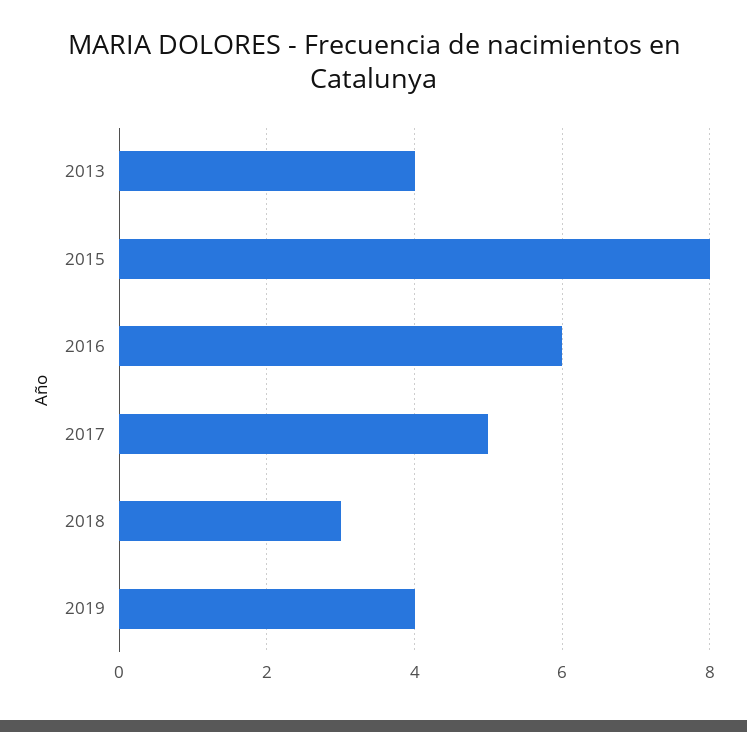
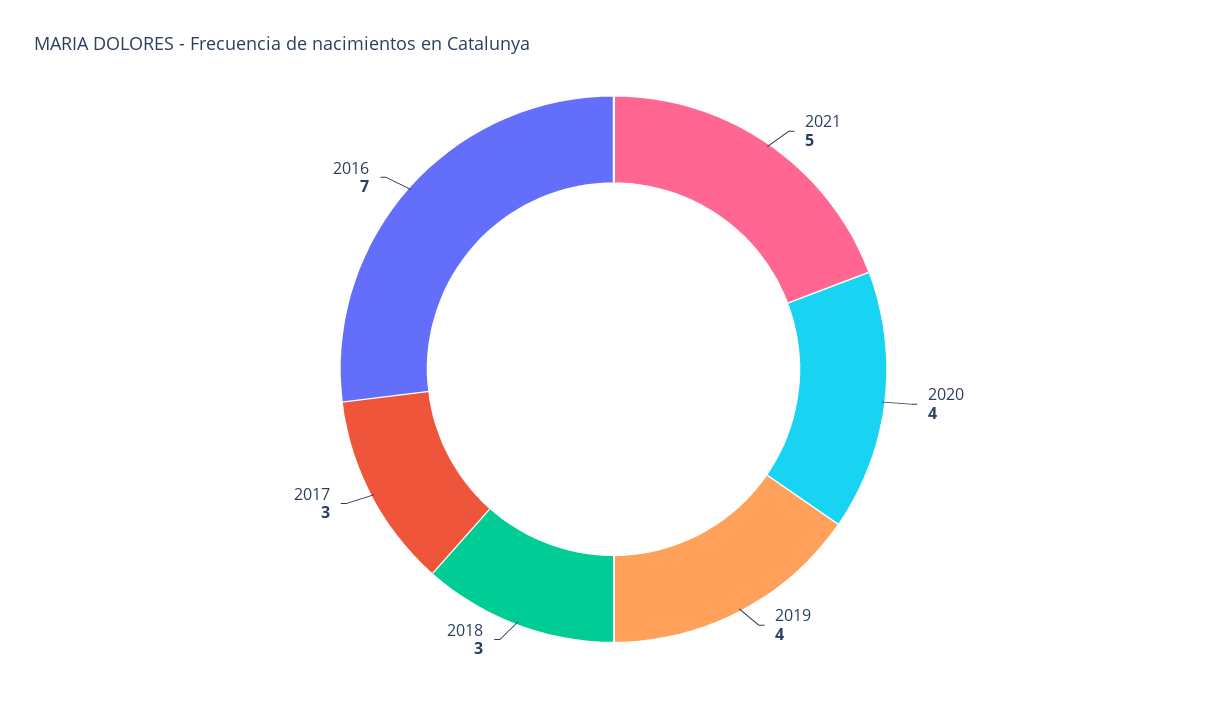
2013: 4 -> none
2015: 8 -> none
2016: 6 -> 7
2017: 5 -> 3
2021: none -> 5
2020: none -> 4

